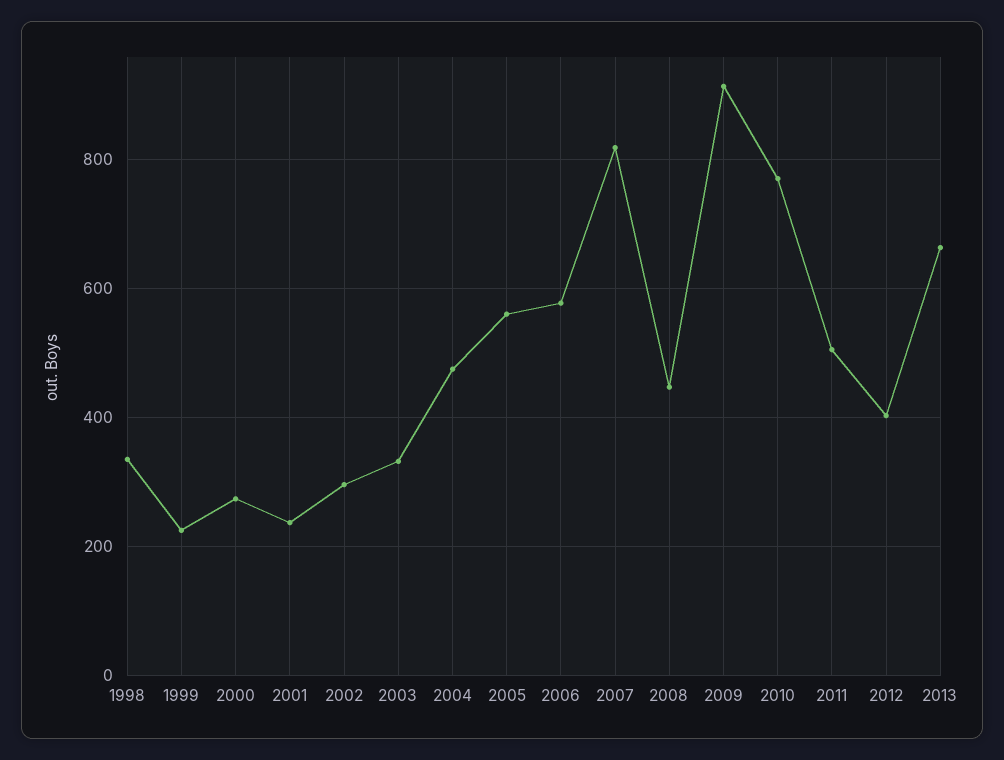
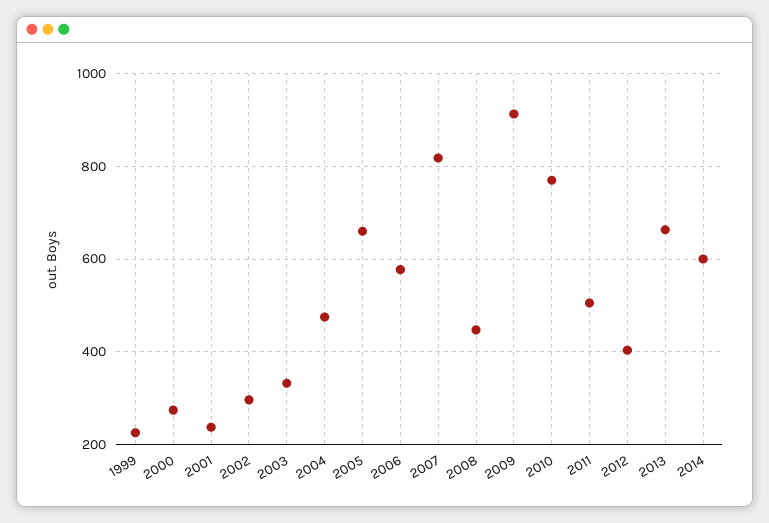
1998: 340 -> none
2005: 560 -> 660
2014: none -> 600

